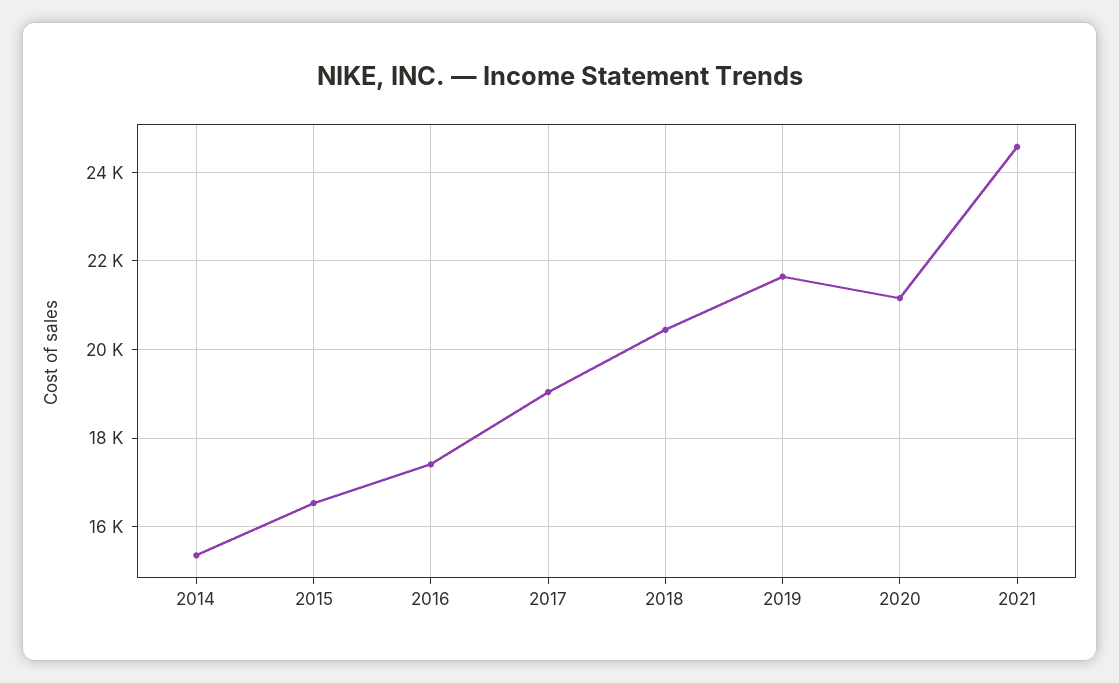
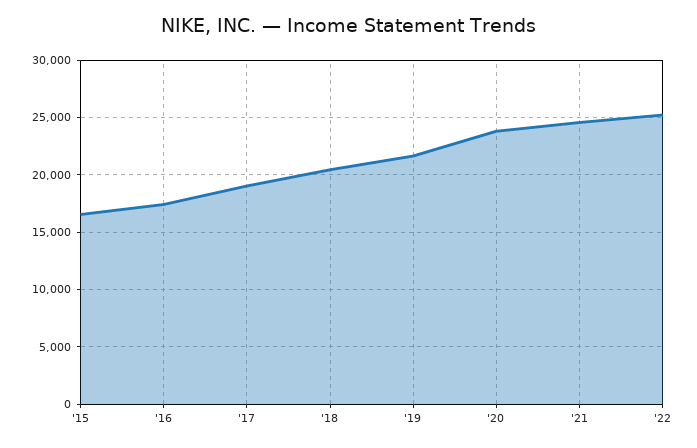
2014: 15400 -> none
2020: 21200 -> 24000
'22: none -> 25000

